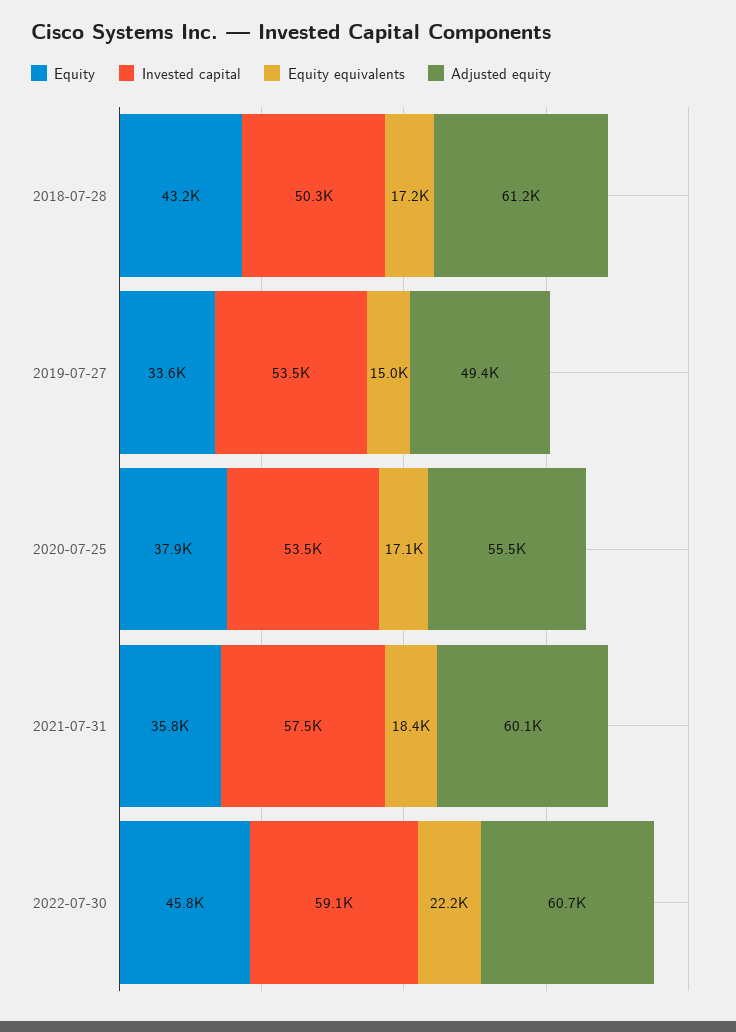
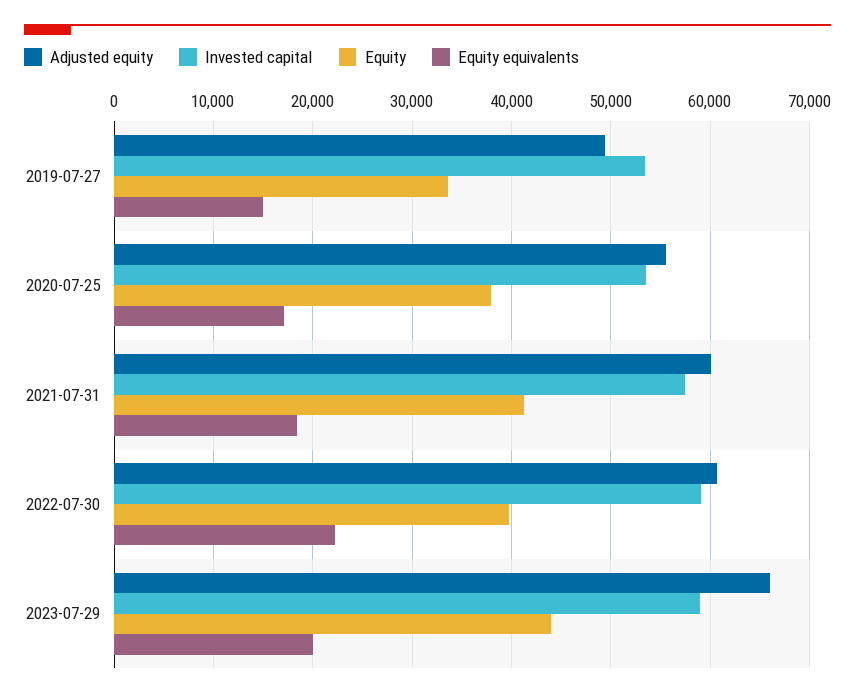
Equity, 2018-07-28: 43200 -> none
Invested capital, 2018-07-28: 50300 -> none
Equity equivalents, 2018-07-28: 17200 -> none
Adjusted equity, 2018-07-28: 61200 -> none
Equity, 2021-07-31: 35800 -> 41000
Equity, 2022-07-30: 45800 -> 40000
Adjusted equity, 2023-07-29: none -> 66000
Invested capital, 2023-07-29: none -> 59000
Equity, 2023-07-29: none -> 44000
Equity equivalents, 2023-07-29: none -> 20000

